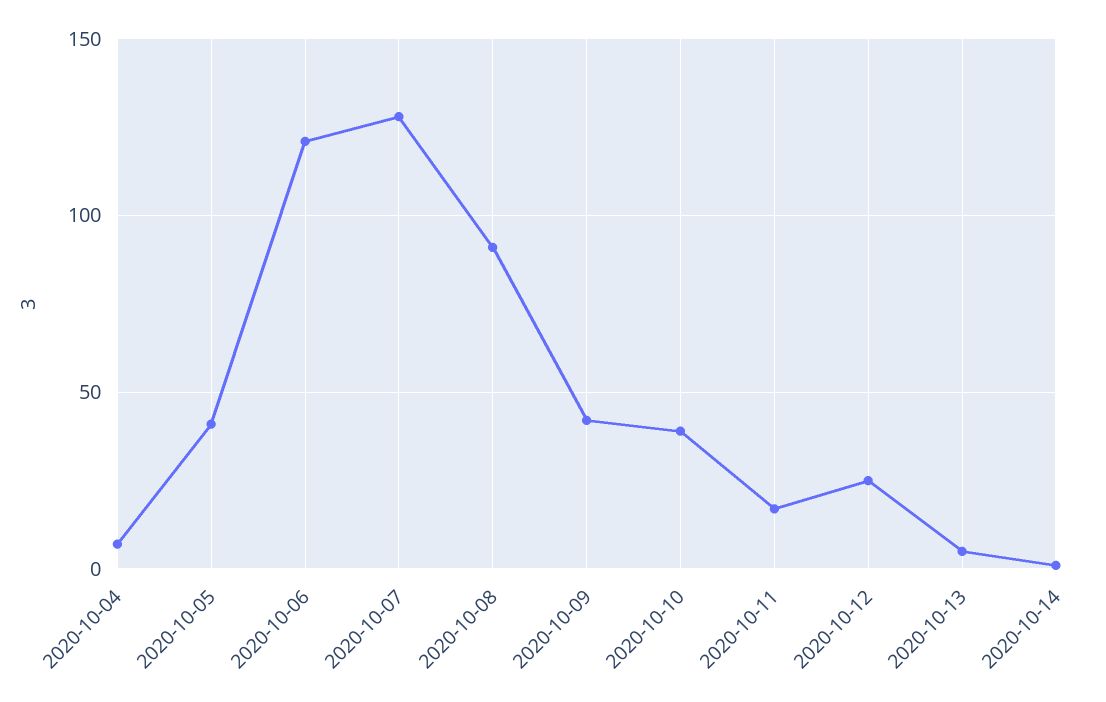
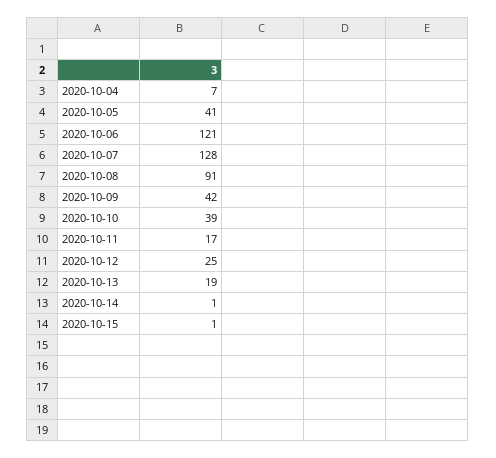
2020-10-13: 5 -> 19
2020-10-15: none -> 1

